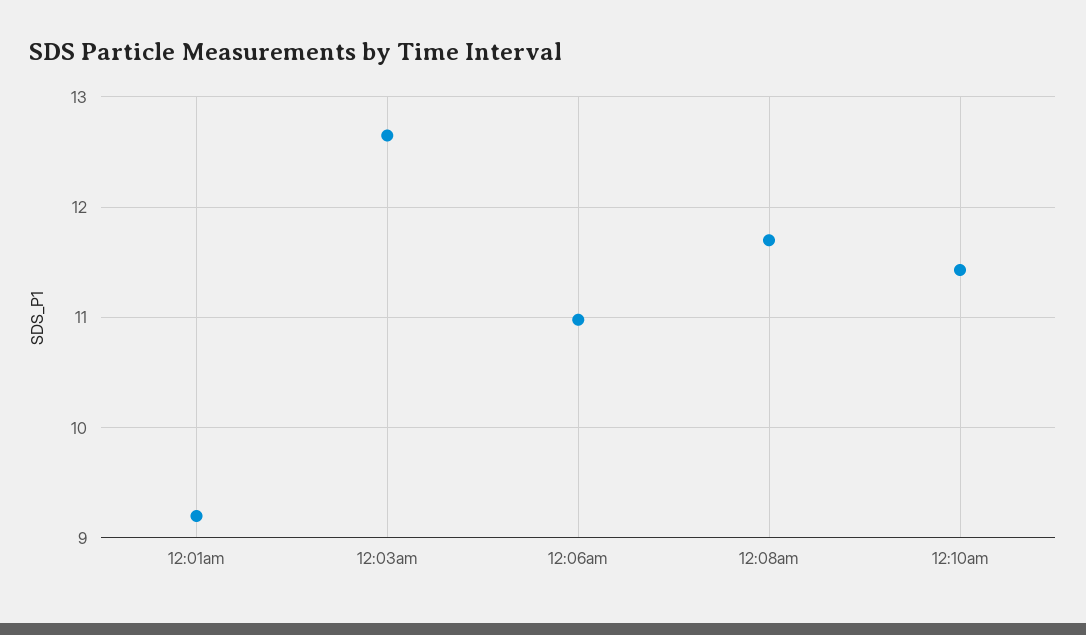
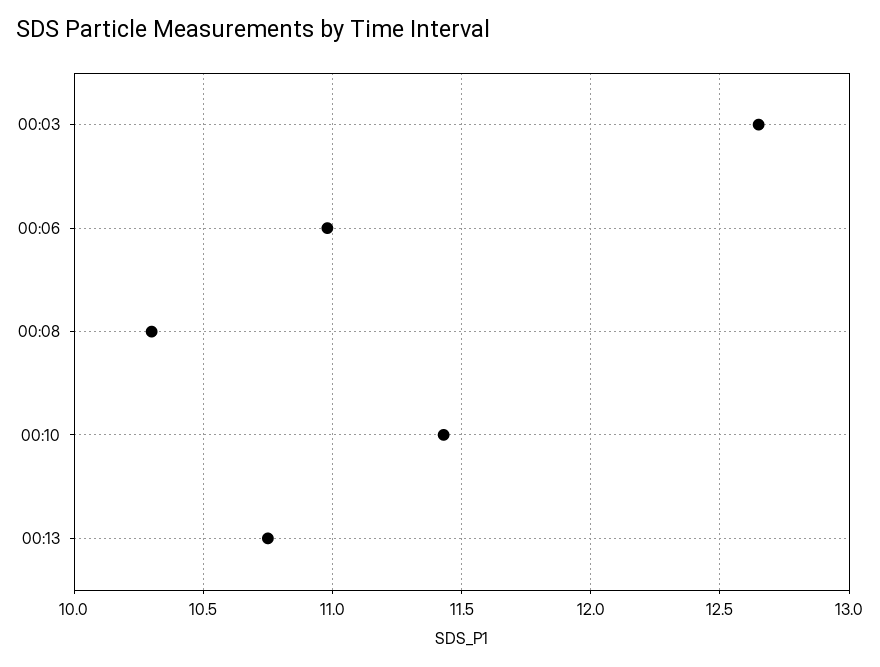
12:01am: 9.2 -> none
12:08am: 11.7 -> 10.3
00:13: none -> 10.75

